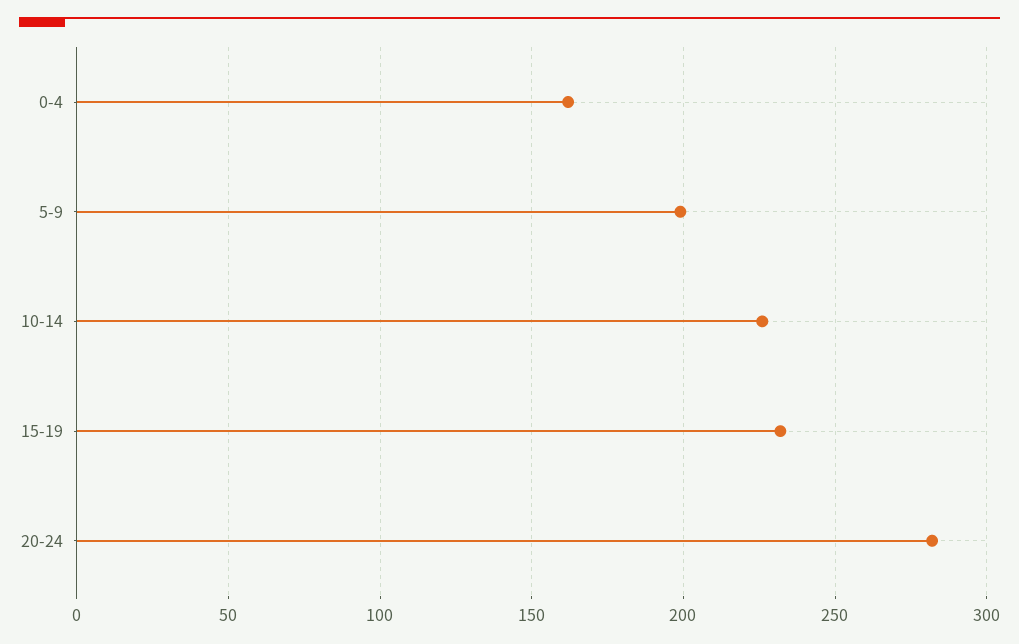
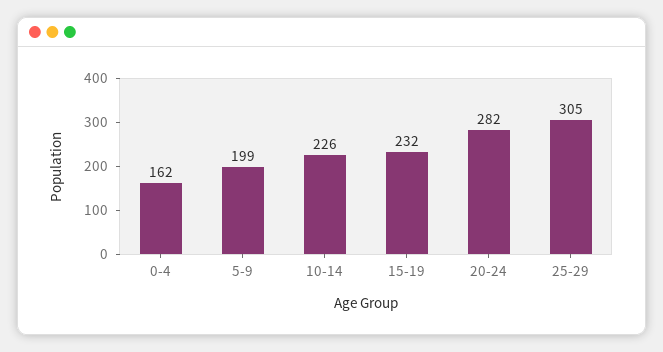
25-29: none -> 305

